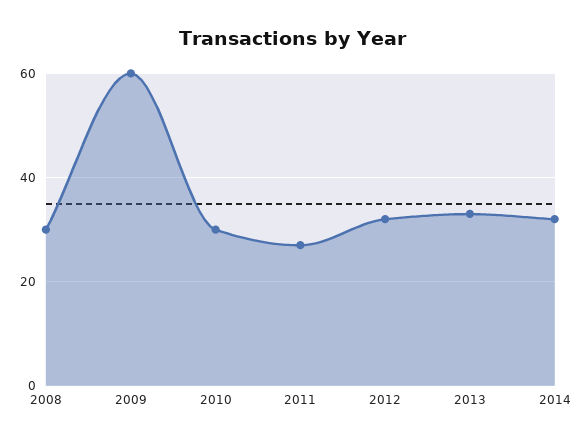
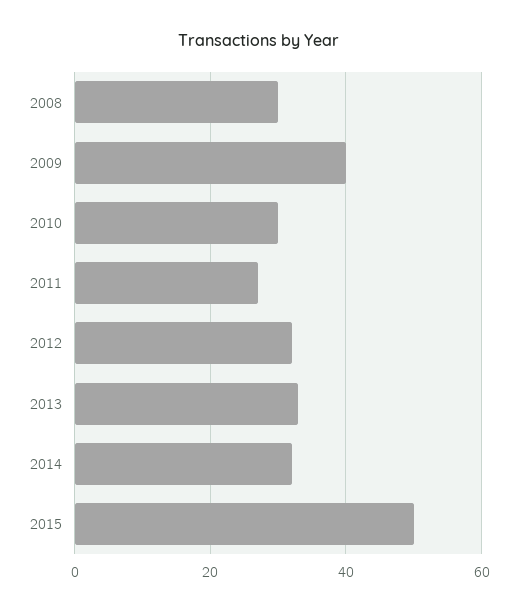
2009: 60 -> 40
2015: none -> 50

